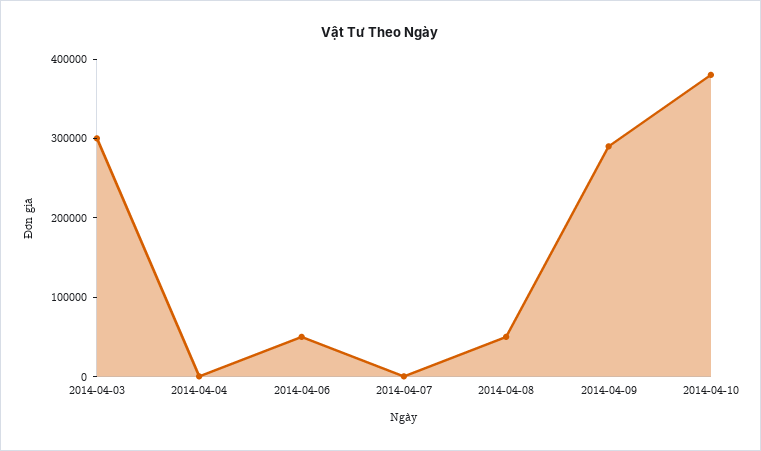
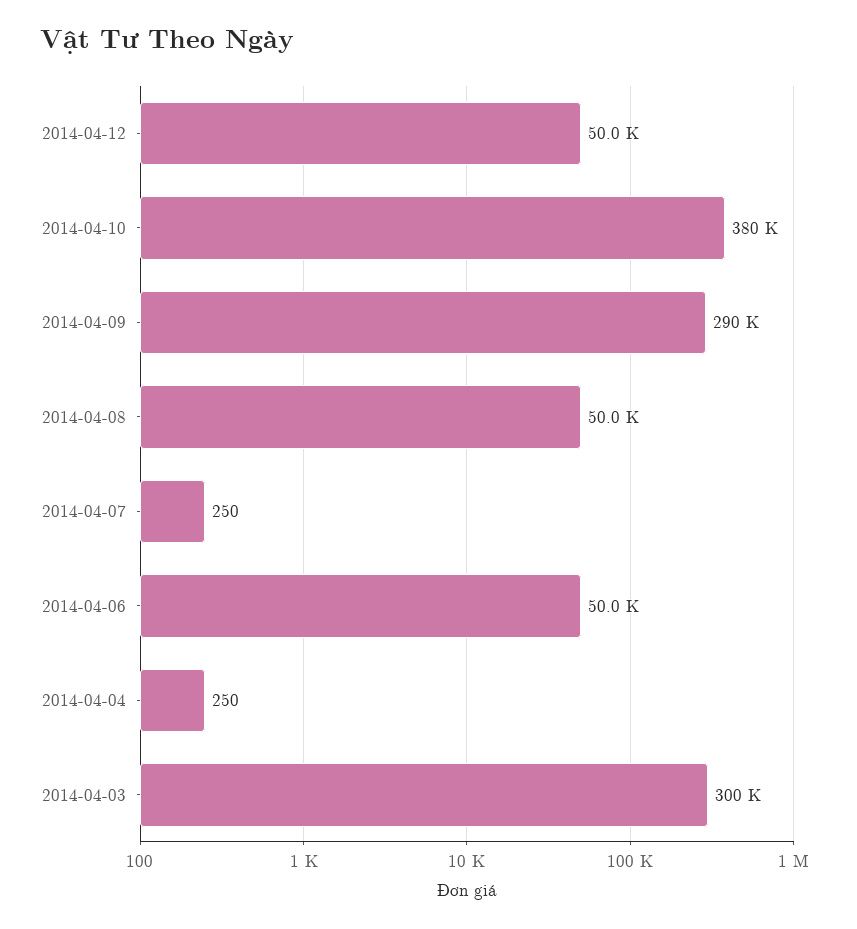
2014-04-12: none -> 50000

